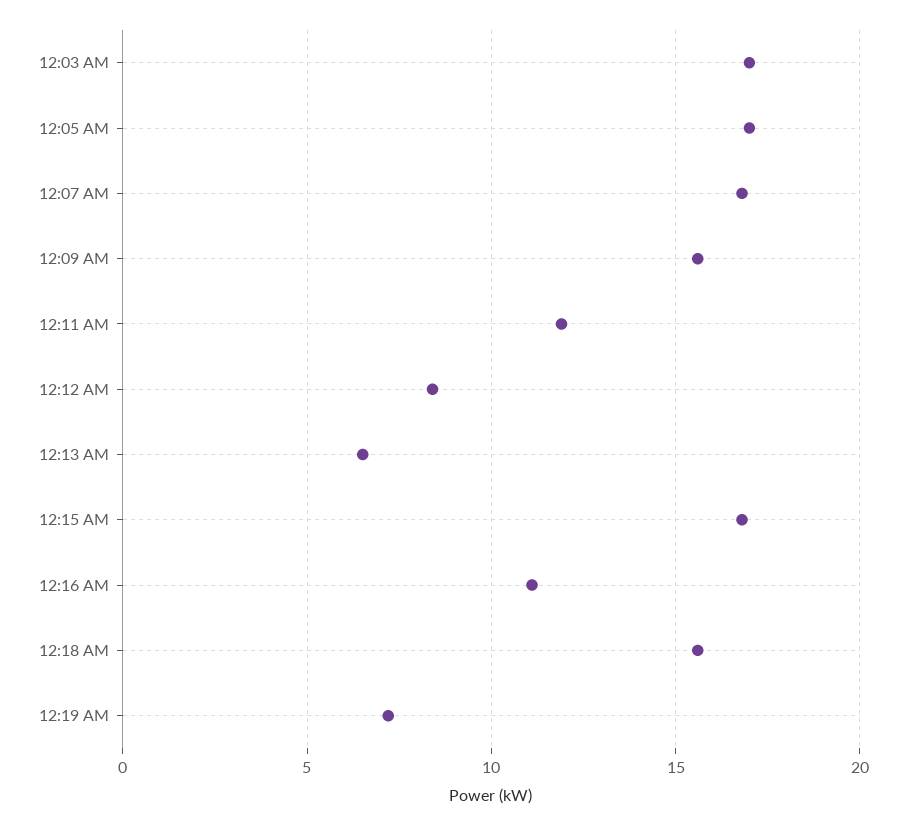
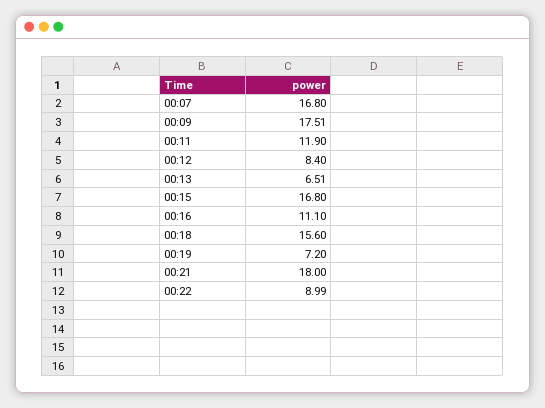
12:03 AM: 17 -> none
12:05 AM: 17 -> none
12:09 AM: 15.5 -> 17.51
00:21: none -> 18
00:22: none -> 8.99

